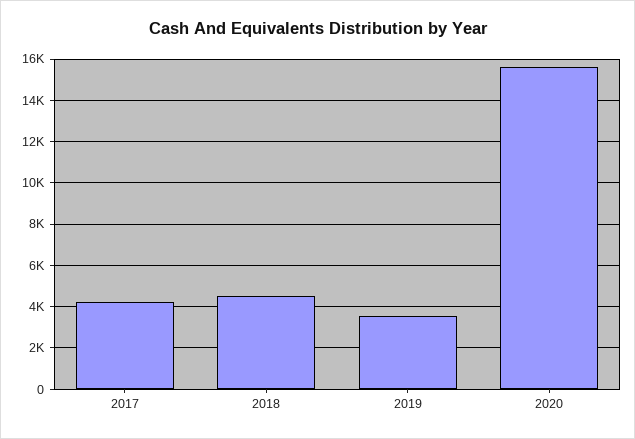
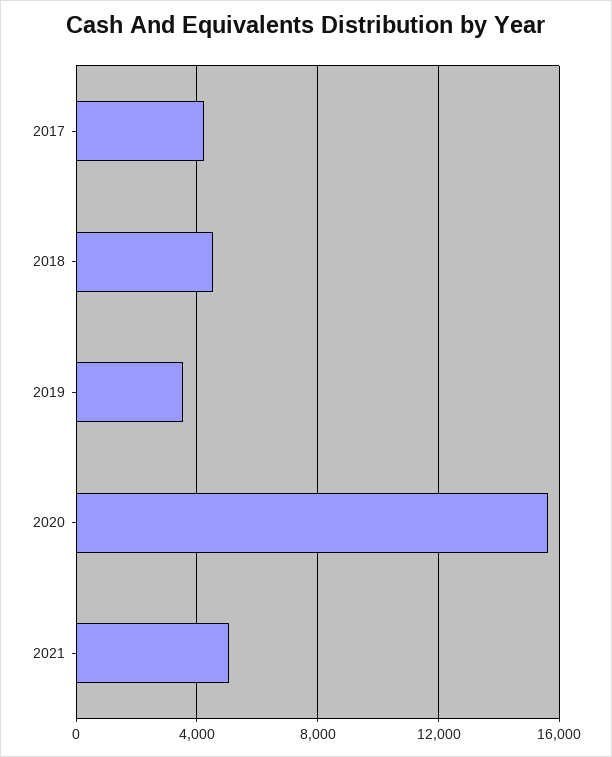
2021: none -> 5000

